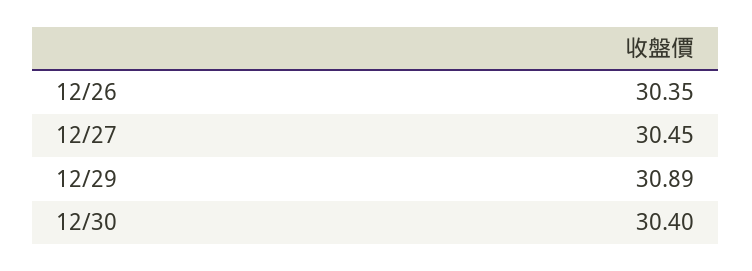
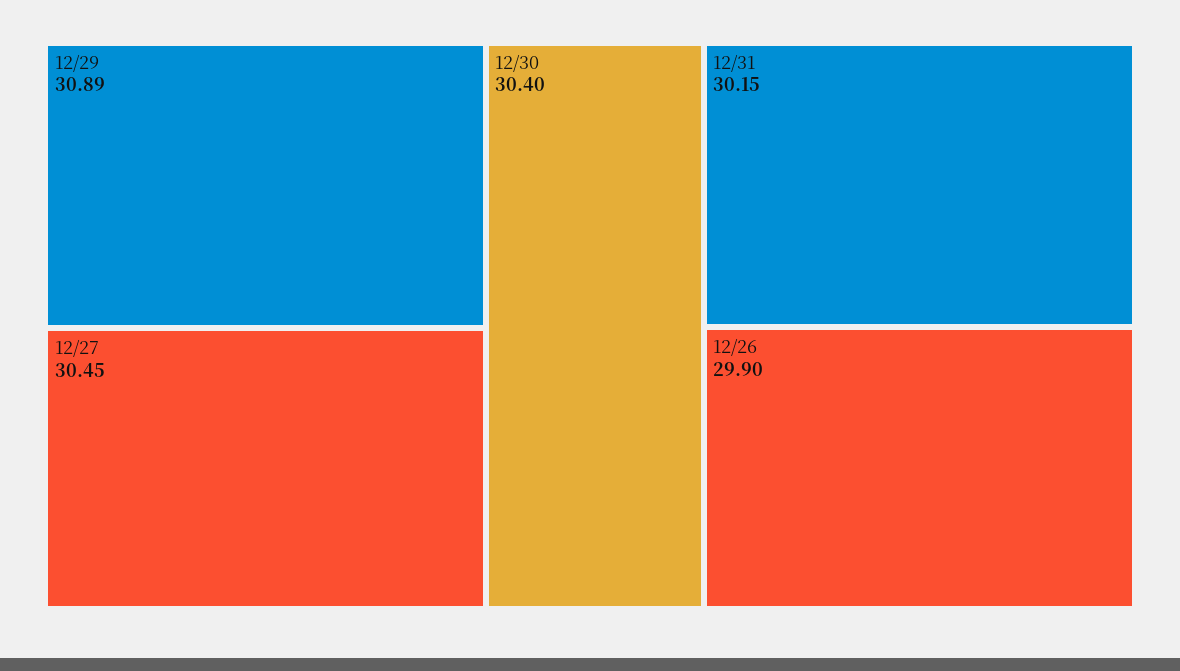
12/26: 30.35 -> 29.9
12/31: none -> 30.15

